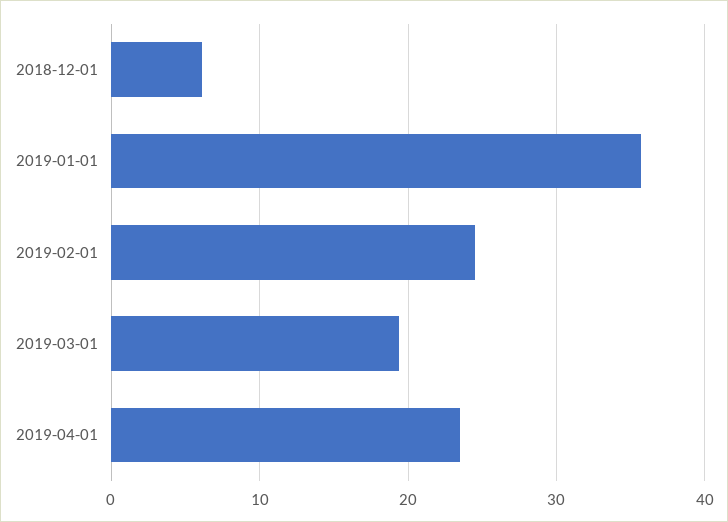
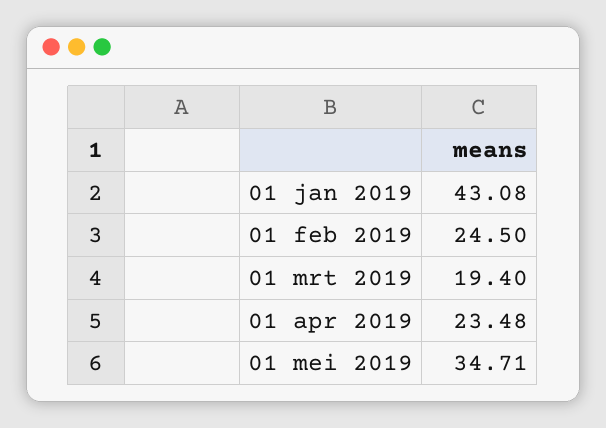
2018-12-01: 6 -> none
2019-01-01: 36 -> 43.08
01 mei 2019: none -> 34.71

